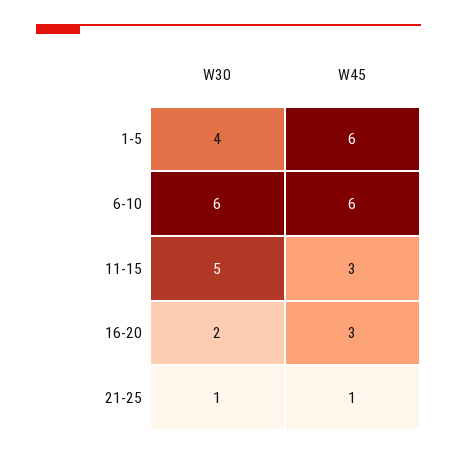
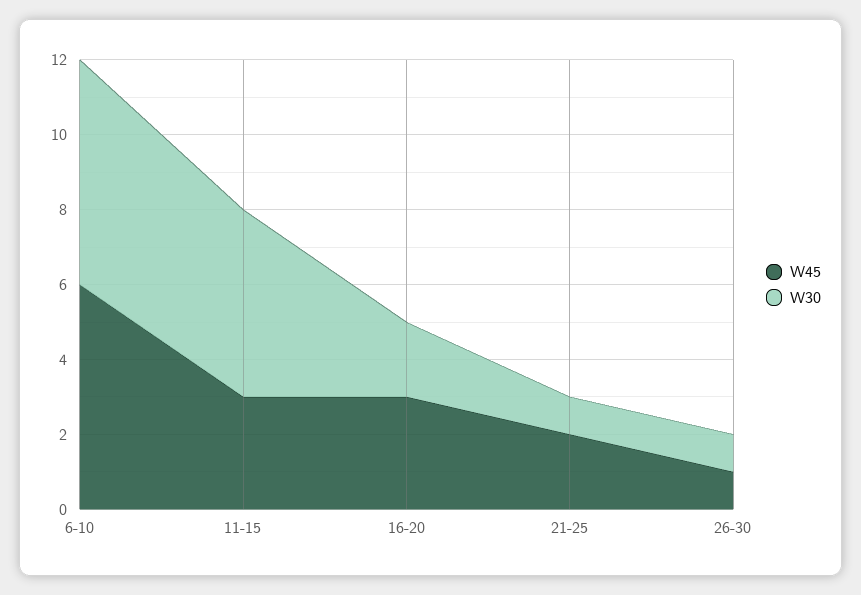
W30, 1-5: 4 -> none
W45, 1-5: 6 -> none
W45, 21-25: 1 -> 2
W45, 26-30: none -> 1
W30, 26-30: none -> 1

